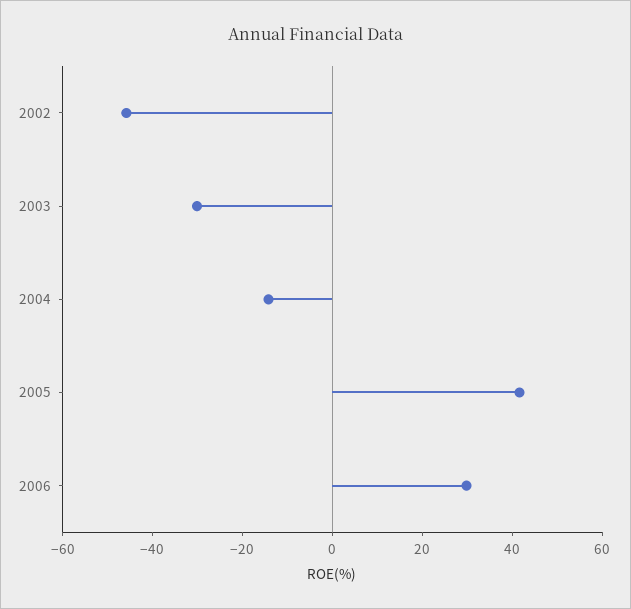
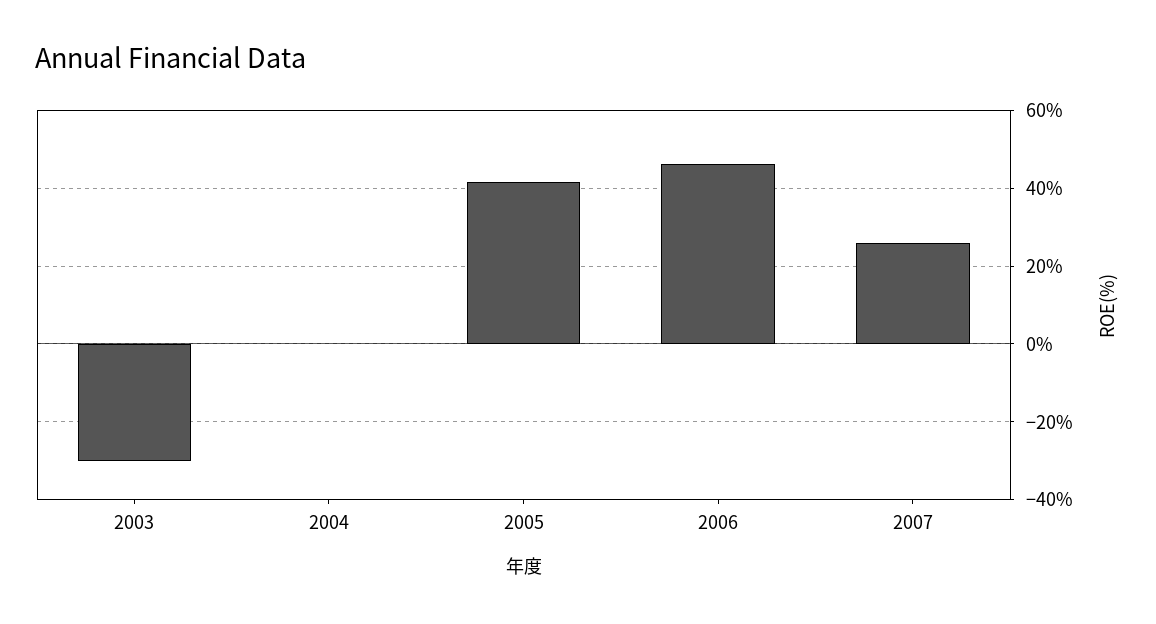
2002: -45 -> none
2004: -15 -> 0
2006: 30 -> 46
2007: none -> 26

